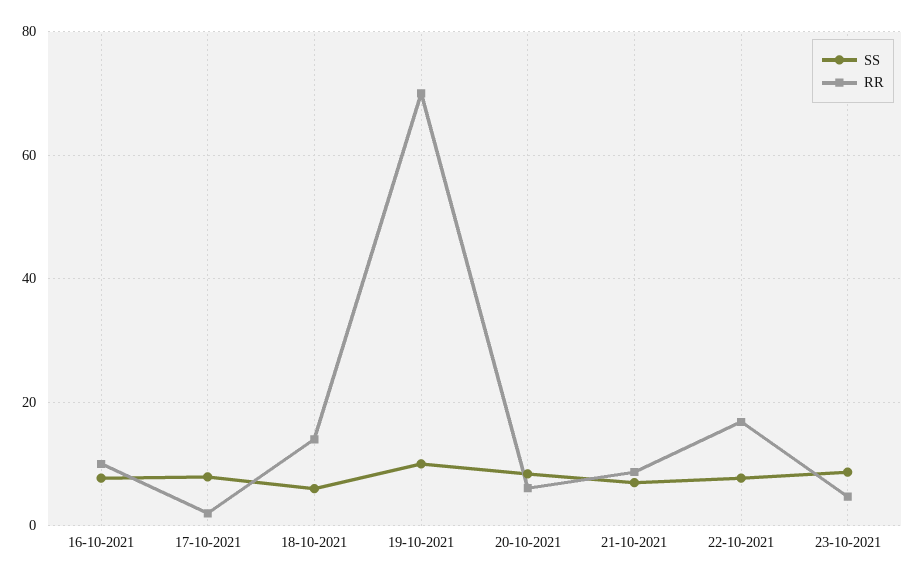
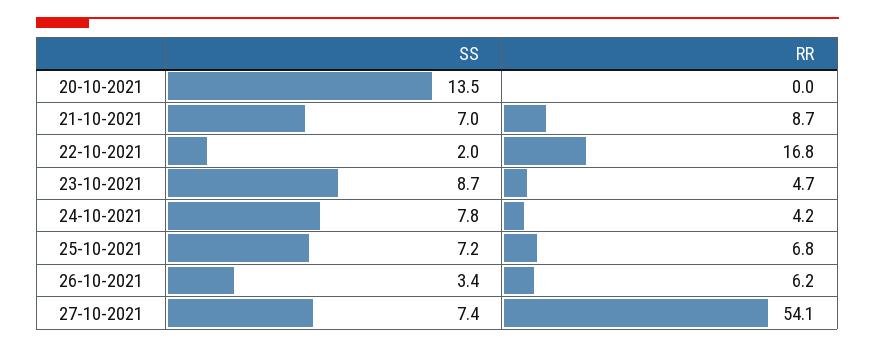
SS, 16-10-2021: 8 -> none
RR, 16-10-2021: 10 -> none
SS, 17-10-2021: 8 -> none
RR, 17-10-2021: 2 -> none
SS, 18-10-2021: 6 -> none
RR, 18-10-2021: 14 -> none
SS, 19-10-2021: 10 -> none
RR, 19-10-2021: 70 -> none
SS, 20-10-2021: 8 -> 13.5
RR, 20-10-2021: 6 -> 0
SS, 22-10-2021: 8 -> 2
SS, 24-10-2021: none -> 7.8
RR, 24-10-2021: none -> 4.2
SS, 25-10-2021: none -> 7.2
RR, 25-10-2021: none -> 6.8
SS, 26-10-2021: none -> 3.4
RR, 26-10-2021: none -> 6.2
SS, 27-10-2021: none -> 7.4
RR, 27-10-2021: none -> 54.1

